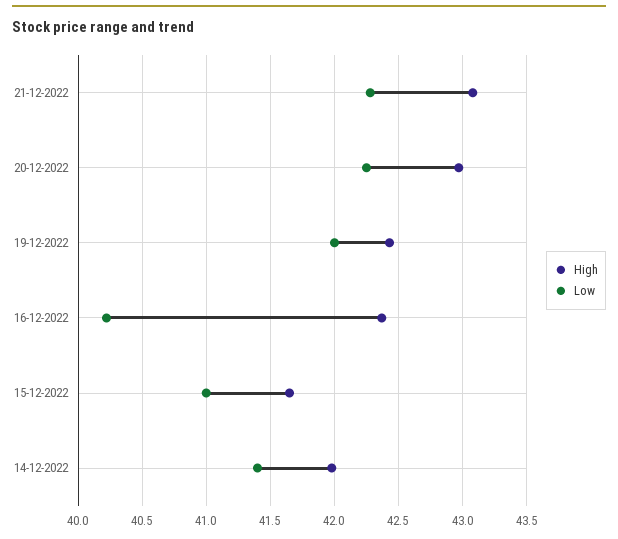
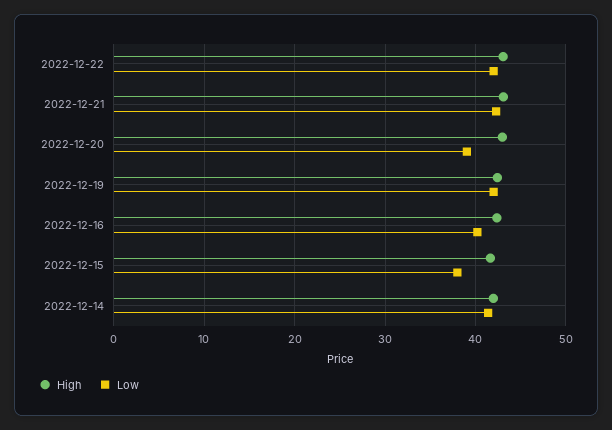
Low, 20-12-2022: 42.25 -> 39
Low, 15-12-2022: 41 -> 38
High, 2022-12-22: none -> 43
Low, 2022-12-22: none -> 42

